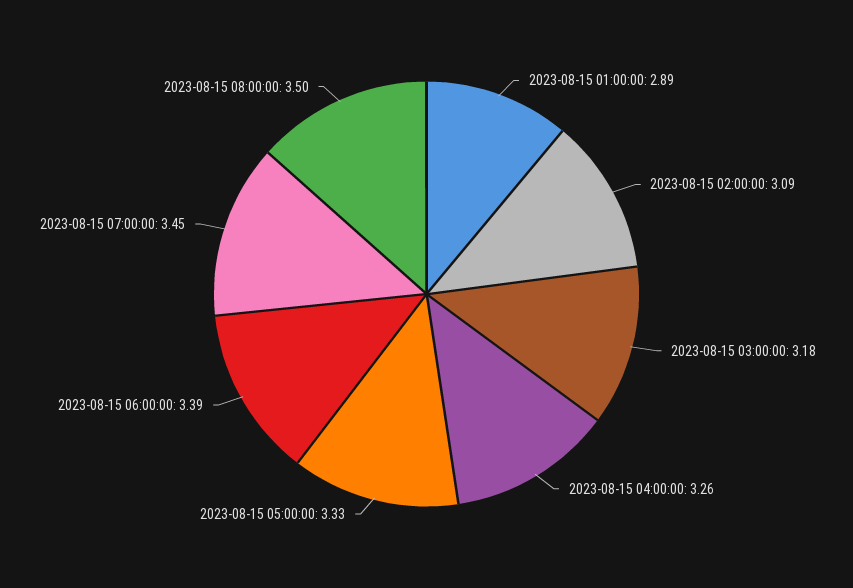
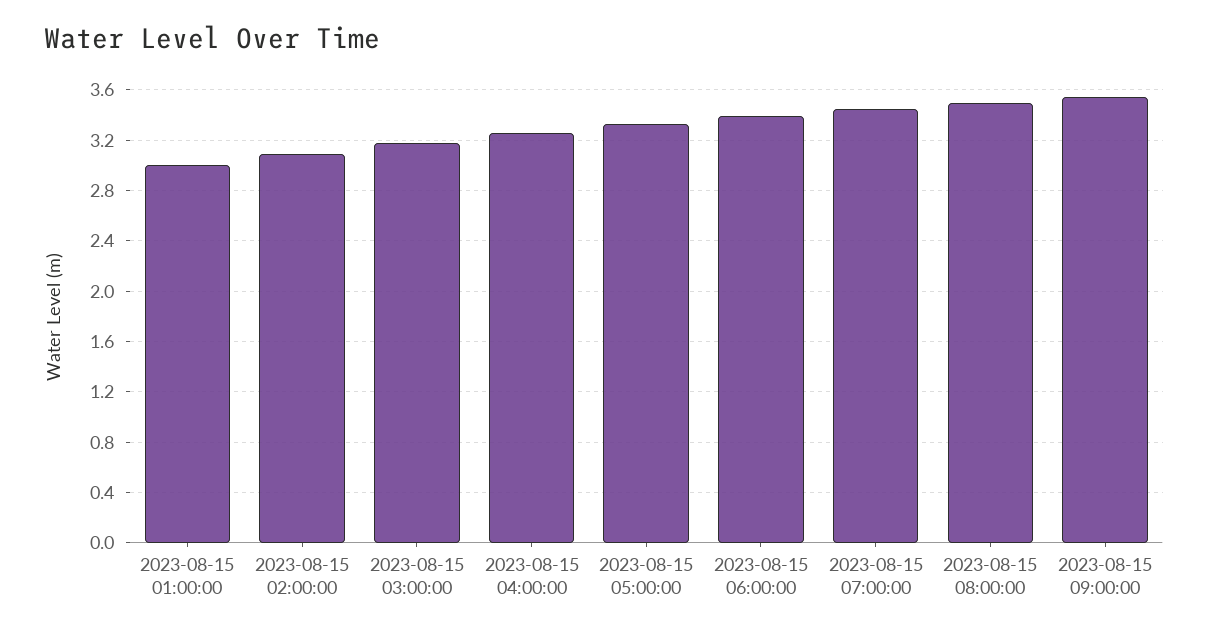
2023-08-15 01:00:00: 2.89 -> 3
2023-08-15 09:00:00: none -> 3.55

